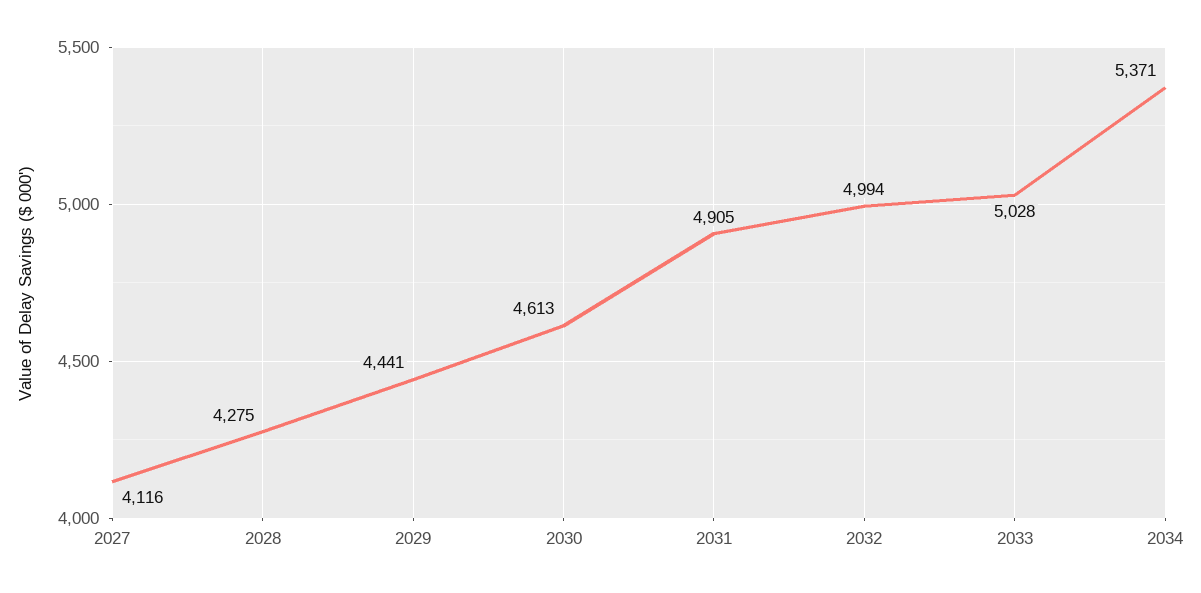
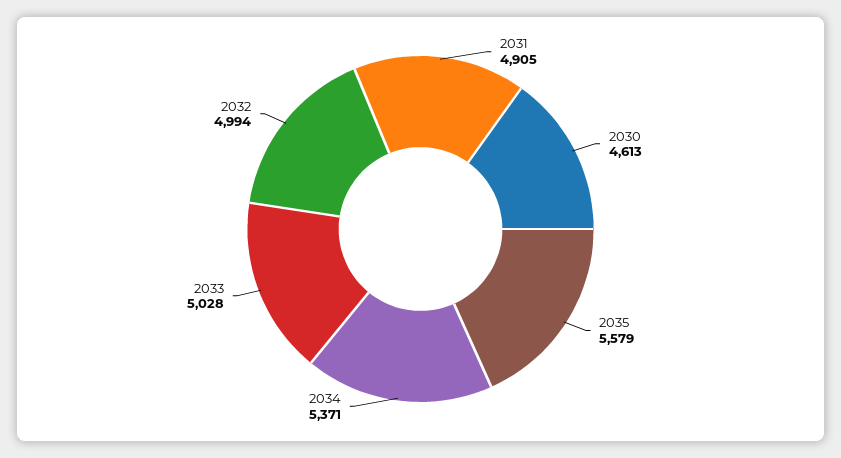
2027: 4116 -> none
2028: 4275 -> none
2029: 4441 -> none
2035: none -> 5579

